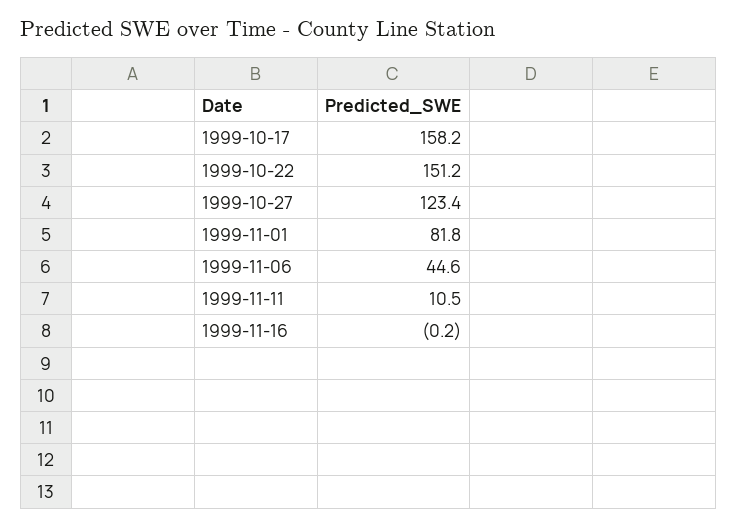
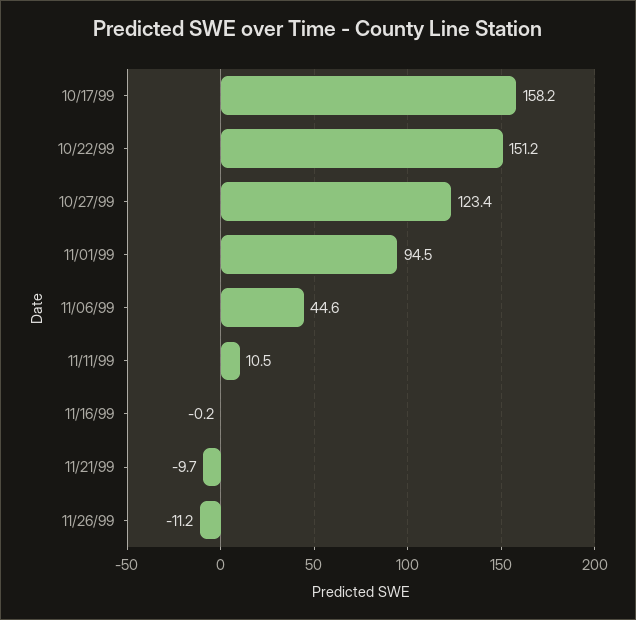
1999-11-01: 81.8 -> 94.5
11/21/99: none -> -9.7
11/26/99: none -> -11.2

